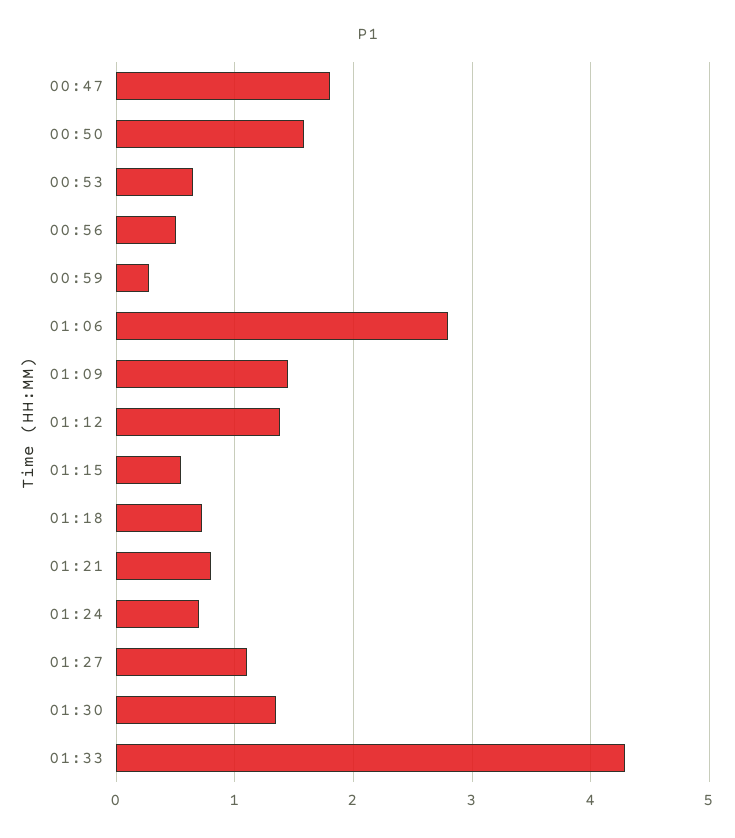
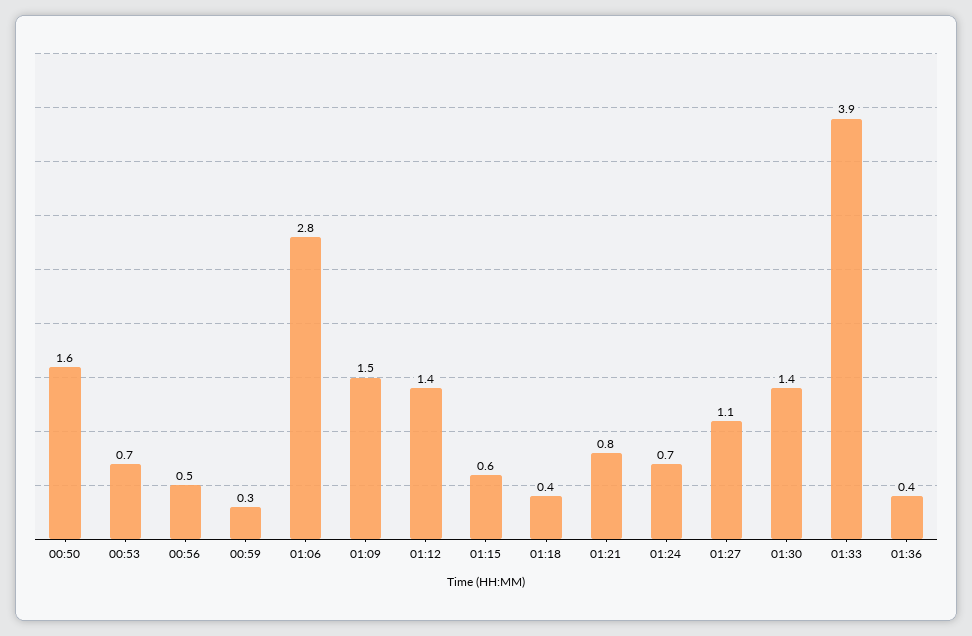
00:47: 1.8 -> none
01:18: 0.7 -> 0.4
01:33: 4.3 -> 3.9
01:36: none -> 0.4

